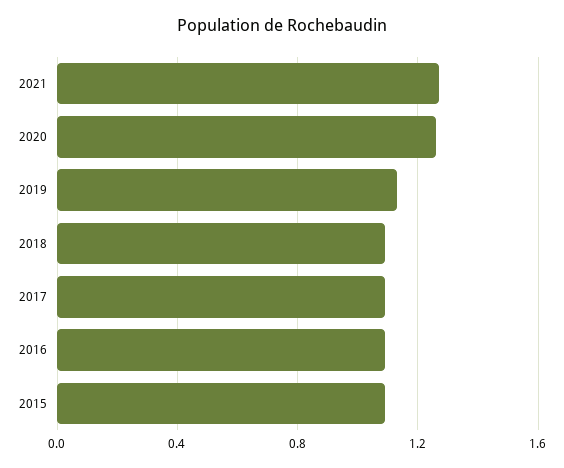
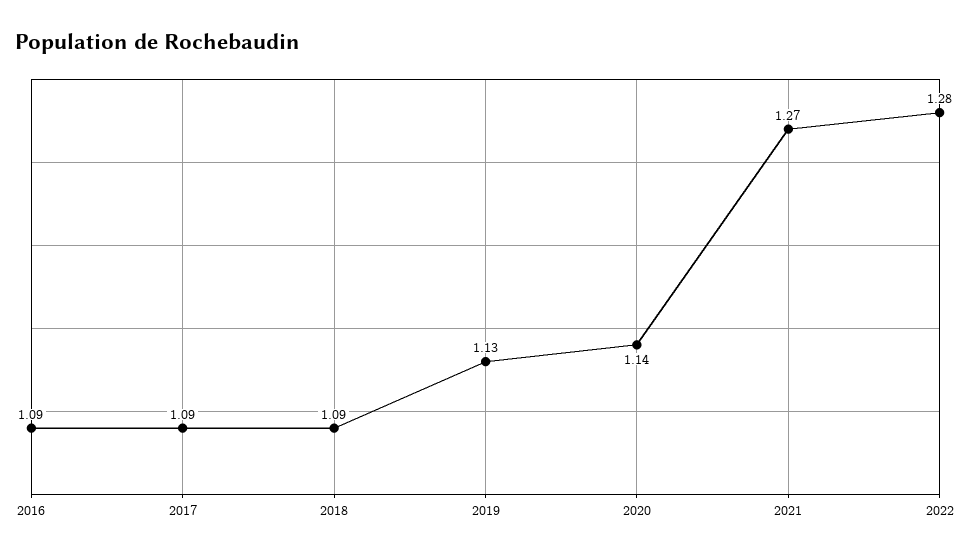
2020: 1.25 -> 1.14
2015: 1.1 -> none
2022: none -> 1.28

